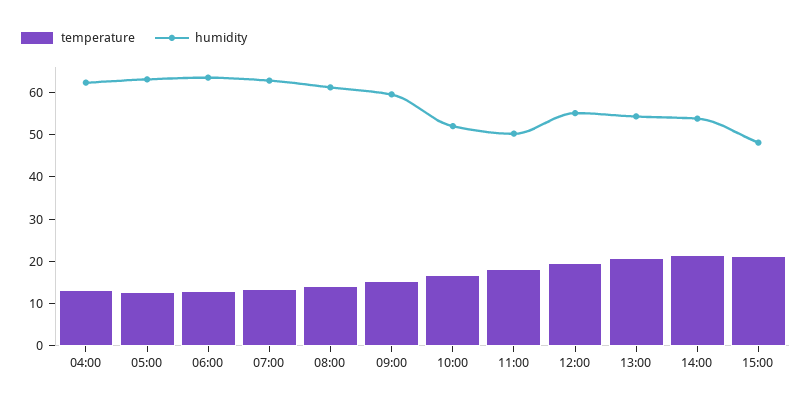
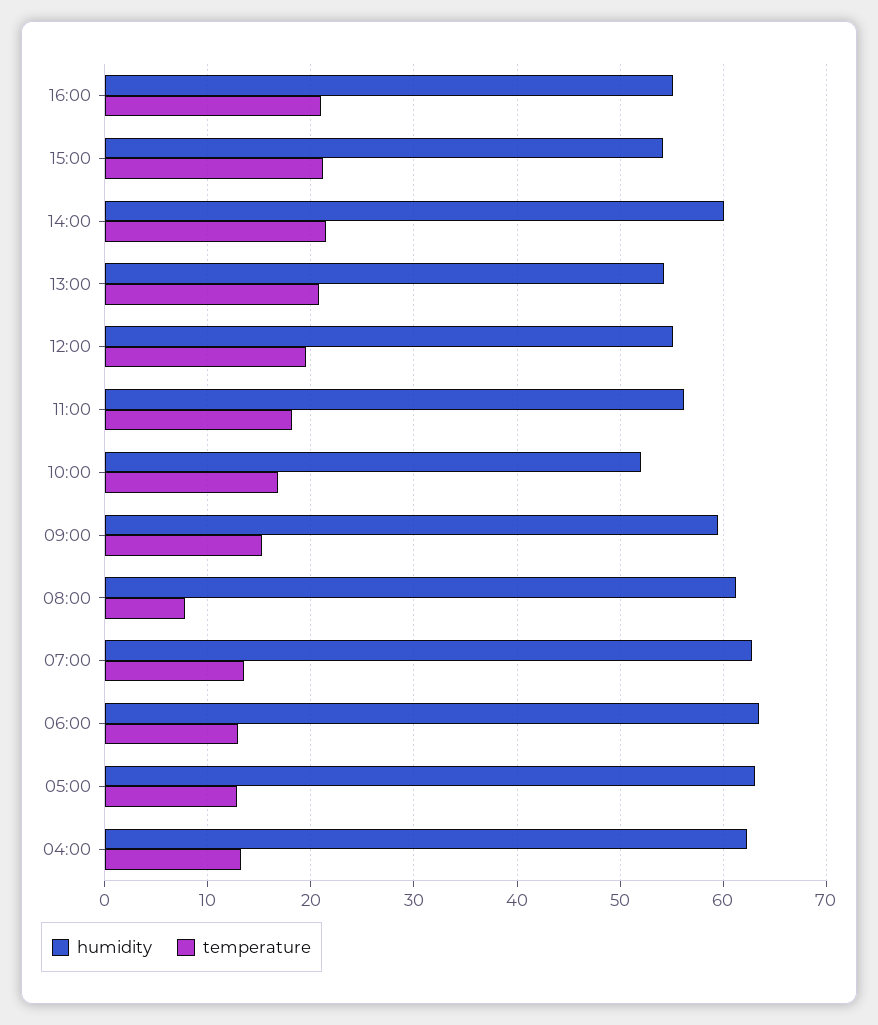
temperature, 08:00: 14 -> 8
humidity, 11:00: 50 -> 56
humidity, 14:00: 54 -> 60
humidity, 15:00: 48 -> 54
humidity, 16:00: none -> 55
temperature, 16:00: none -> 21

